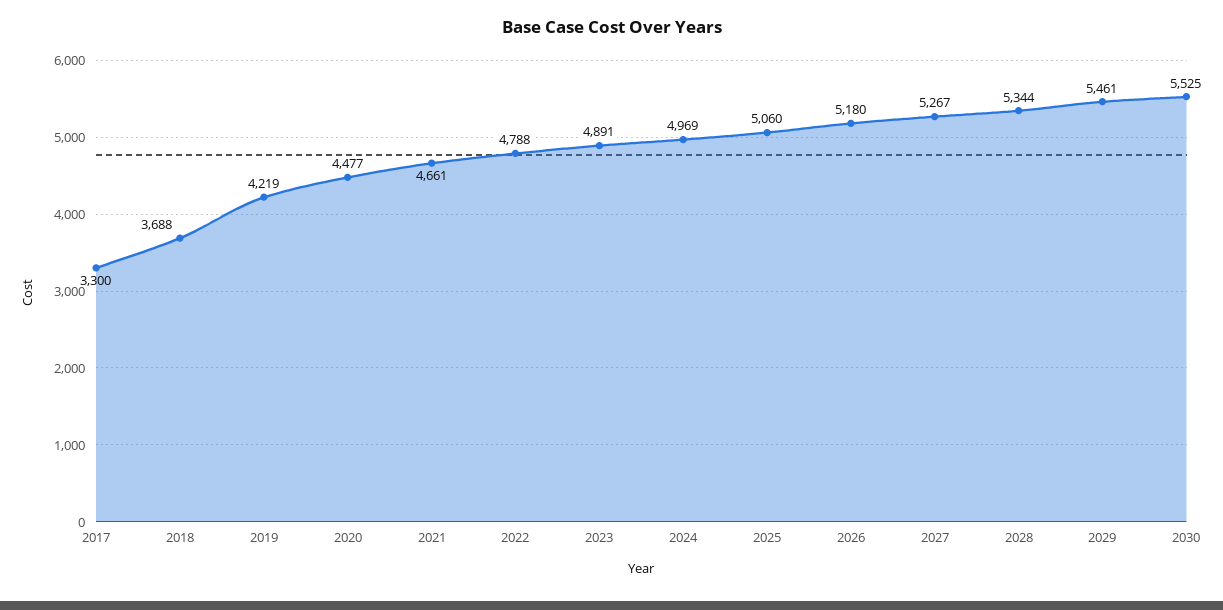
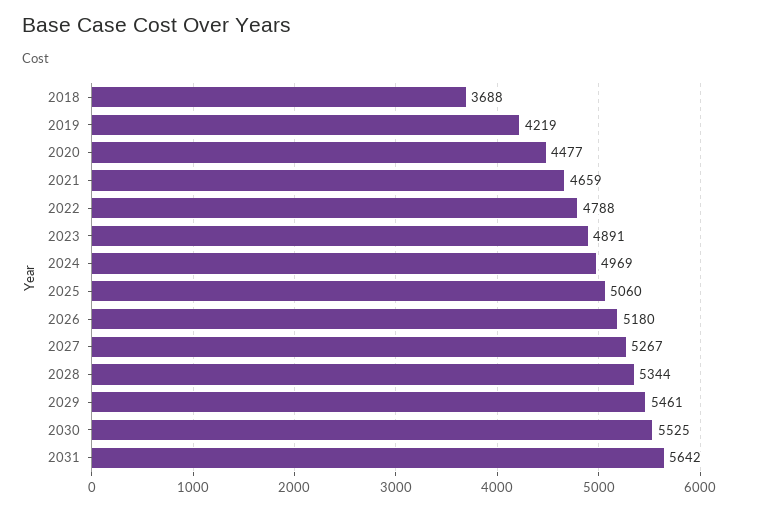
2017: 3300 -> none
2021: 4661 -> 4659
2031: none -> 5642

